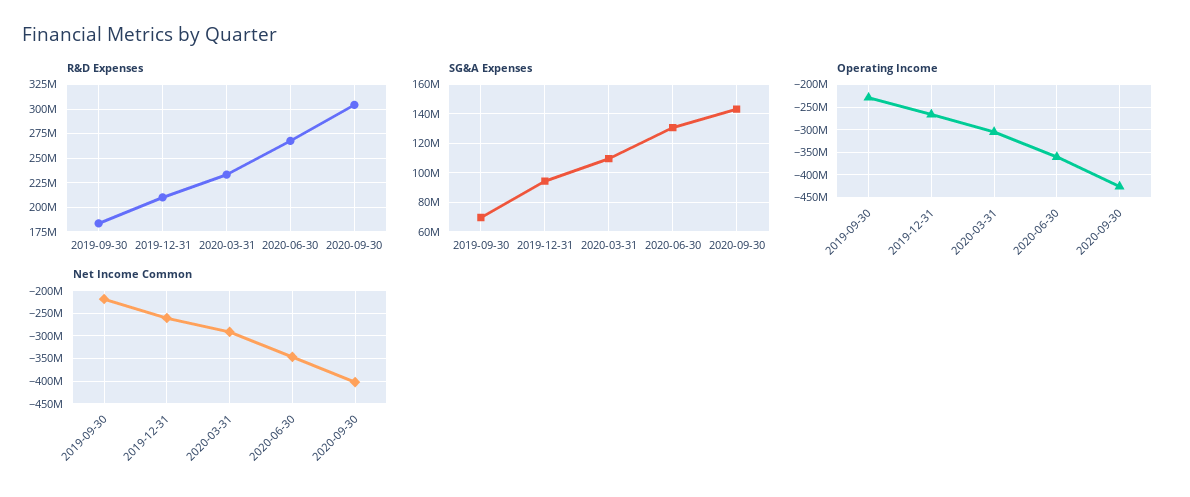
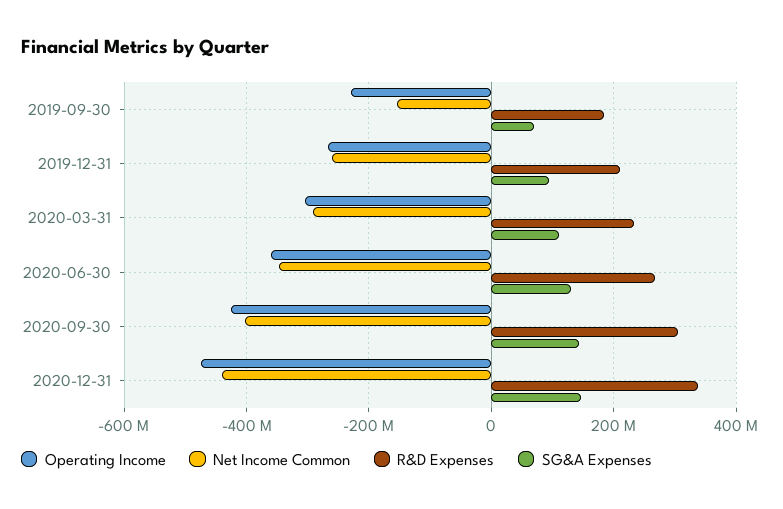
Net Income Common, 2019-09-30: -225000000 -> -160000000
Operating Income, 2020-12-31: none -> -480000000
Net Income Common, 2020-12-31: none -> -440000000
R&D Expenses, 2020-12-31: none -> 340000000
SG&A Expenses, 2020-12-31: none -> 140000000

